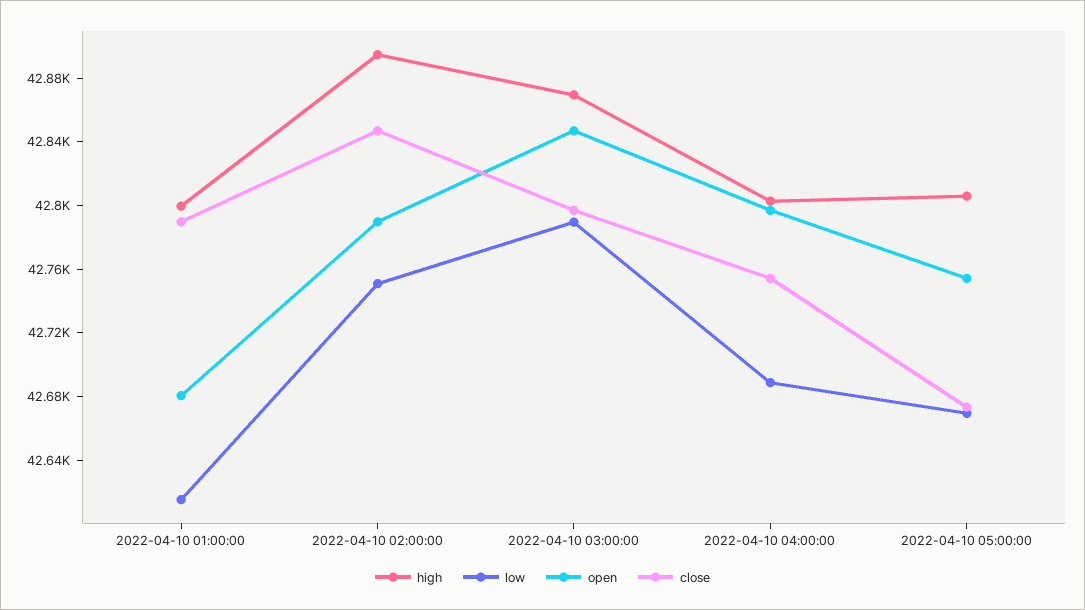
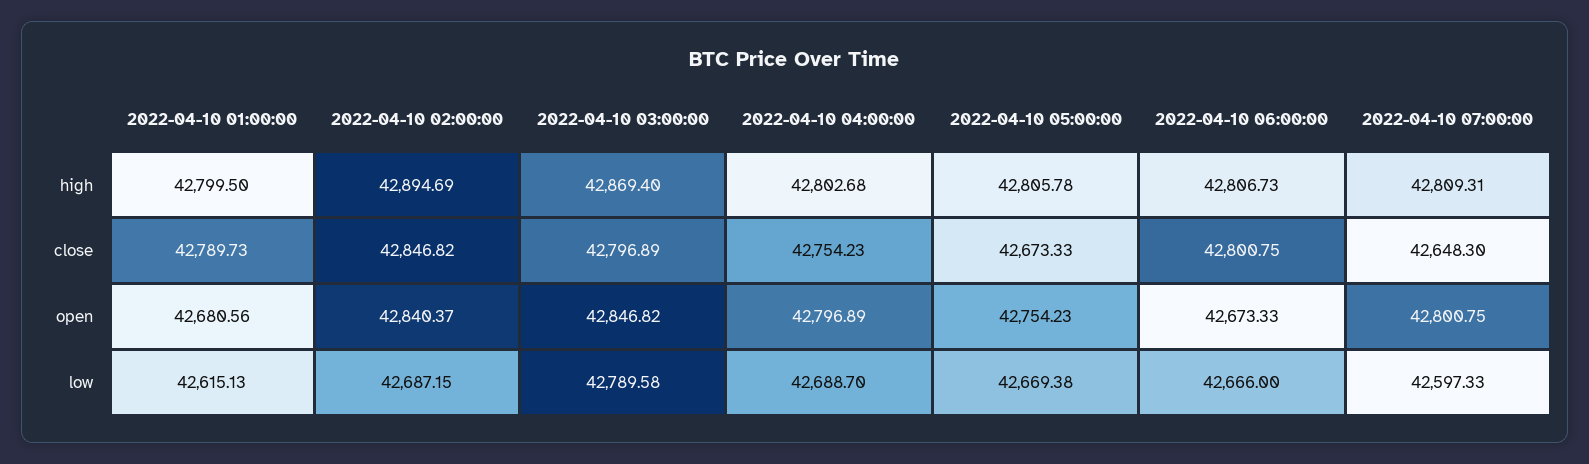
low, 2022-04-10 02:00:00: 42750 -> 42687.15
open, 2022-04-10 02:00:00: 42790 -> 42840.37
high, 2022-04-10 06:00:00: none -> 42806.73
high, 2022-04-10 07:00:00: none -> 42809.31
close, 2022-04-10 06:00:00: none -> 42800.75
close, 2022-04-10 07:00:00: none -> 42648.3
open, 2022-04-10 06:00:00: none -> 42673.33
open, 2022-04-10 07:00:00: none -> 42800.75
low, 2022-04-10 06:00:00: none -> 42666
low, 2022-04-10 07:00:00: none -> 42597.33

